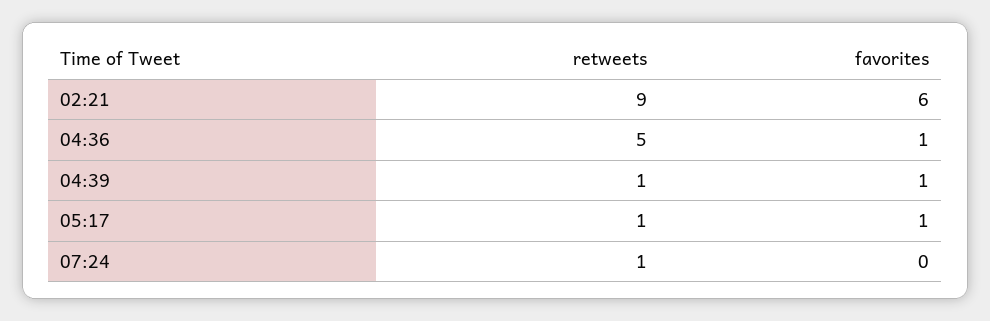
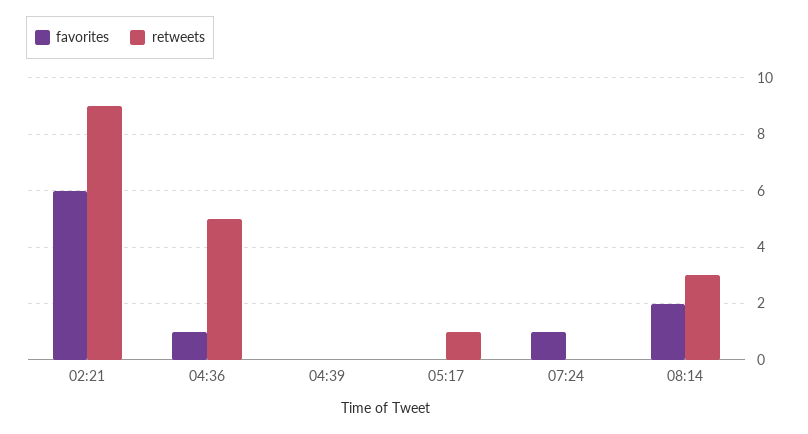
retweets, 04:39: 1 -> 0
favorites, 04:39: 1 -> 0
favorites, 05:17: 1 -> 0
retweets, 07:24: 1 -> 0
favorites, 07:24: 0 -> 1
favorites, 08:14: none -> 2
retweets, 08:14: none -> 3

